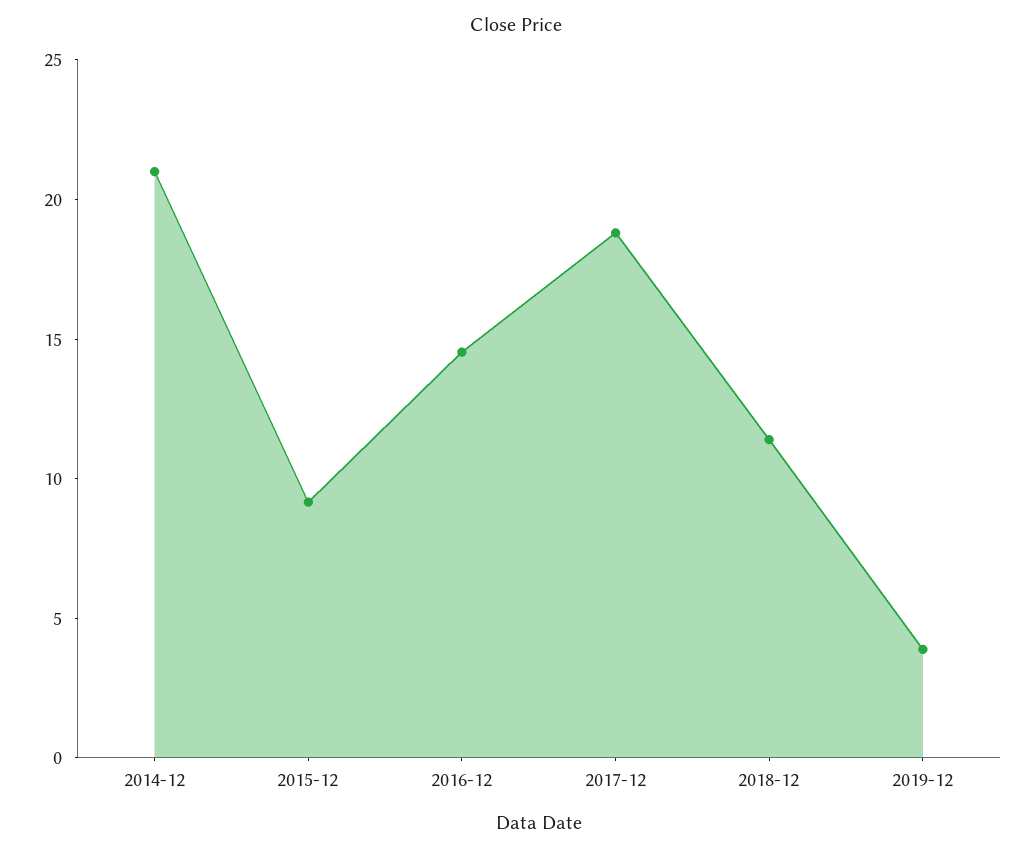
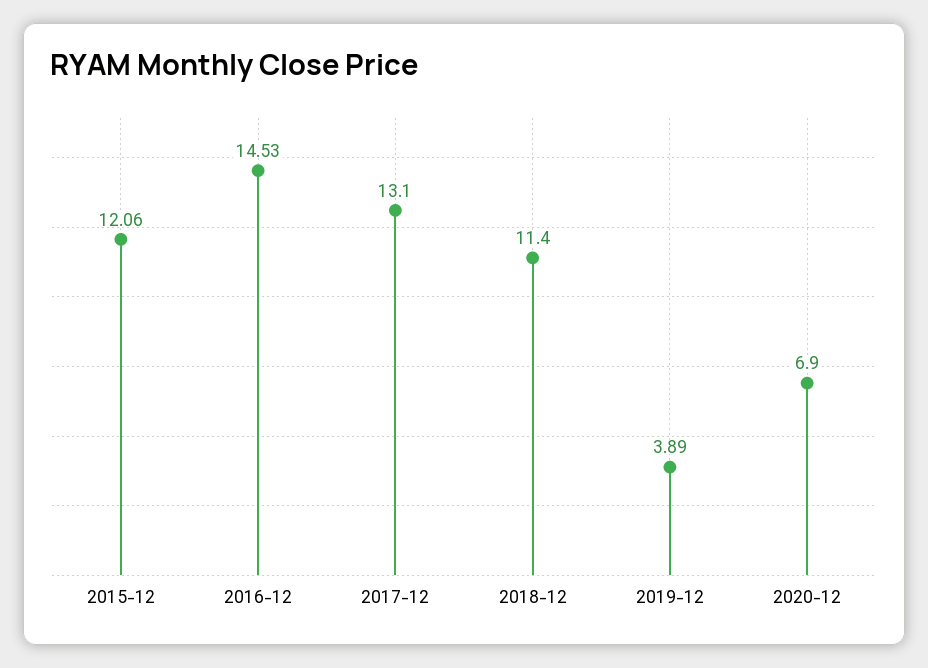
2014-12: 21 -> none
2015-12: 9 -> 12.06
2017-12: 19 -> 13.1
2020-12: none -> 6.9

